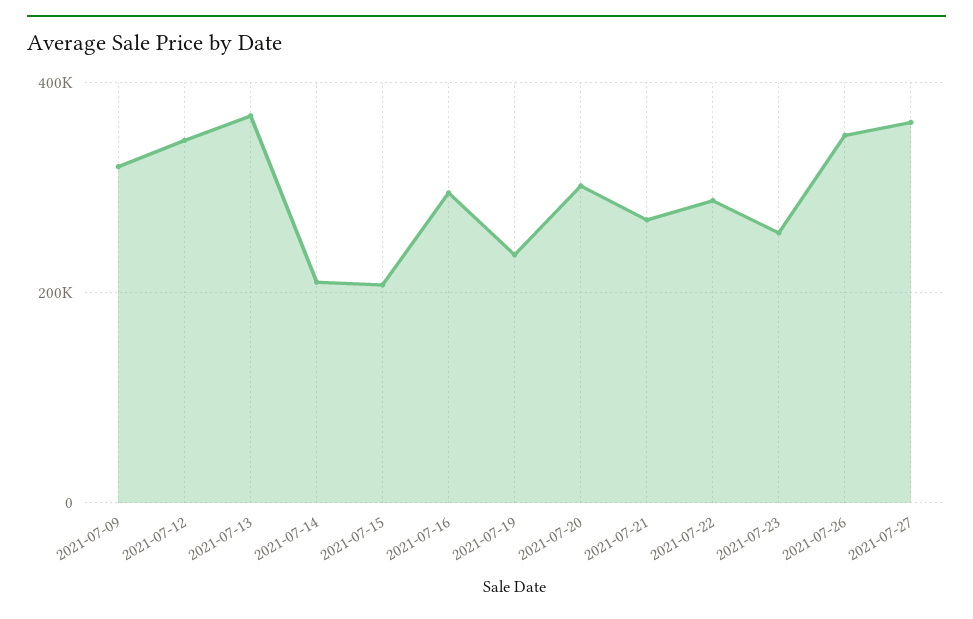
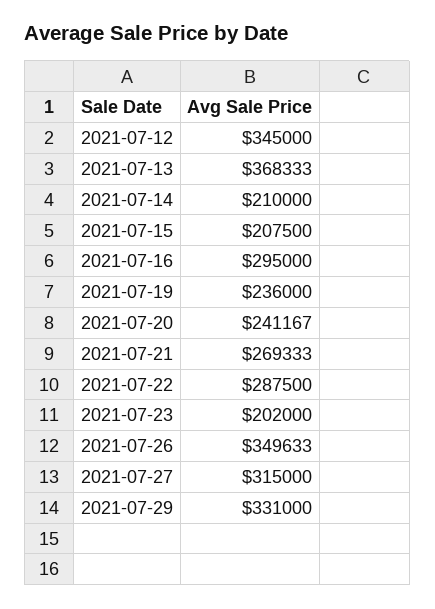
2021-07-09: 320000 -> none
2021-07-20: 300000 -> 241167
2021-07-23: 260000 -> 202000
2021-07-27: 360000 -> 315000
2021-07-29: none -> 331000

